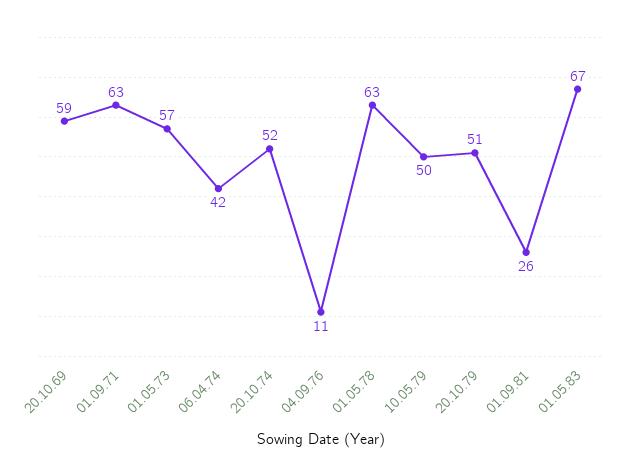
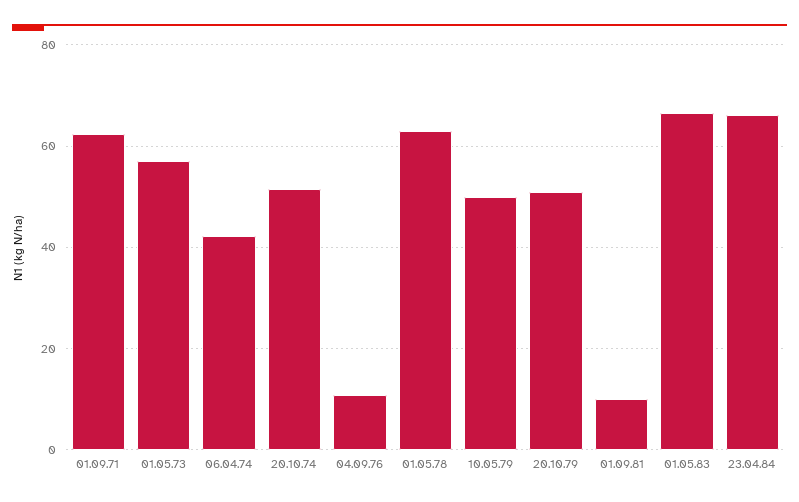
20.10.69: 59 -> none
01.09.81: 26 -> 10
23.04.84: none -> 66

